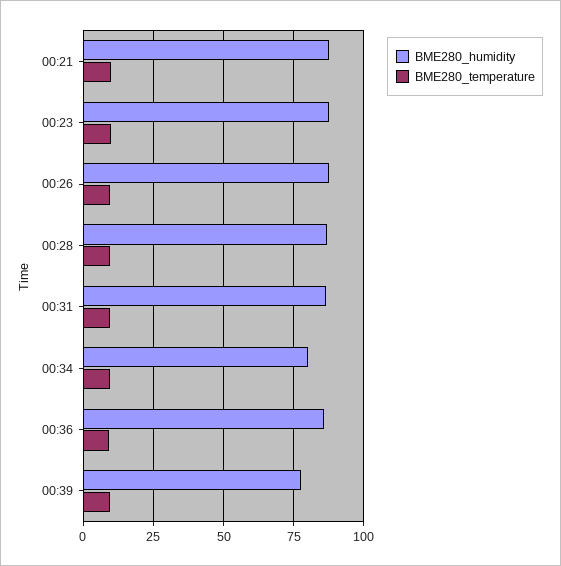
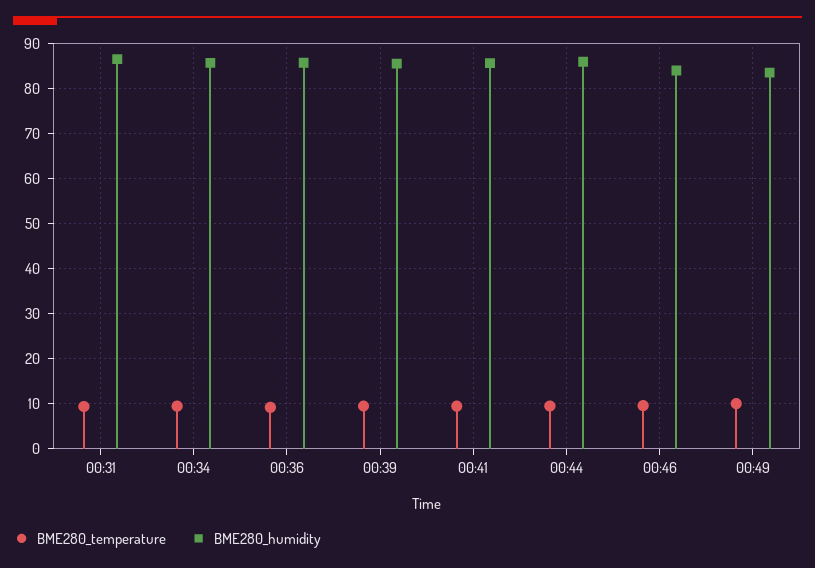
BME280_humidity, 00:21: 87.5 -> none
BME280_temperature, 00:21: 10 -> none
BME280_humidity, 00:23: 87.5 -> none
BME280_temperature, 00:23: 10 -> none
BME280_humidity, 00:26: 87.5 -> none
BME280_temperature, 00:26: 10 -> none
BME280_humidity, 00:28: 87.5 -> none
BME280_temperature, 00:28: 10 -> none
BME280_humidity, 00:34: 80 -> 86
BME280_humidity, 00:39: 77.5 -> 86
BME280_temperature, 00:41: none -> 10
BME280_humidity, 00:41: none -> 86
BME280_temperature, 00:44: none -> 10
BME280_humidity, 00:44: none -> 86
BME280_temperature, 00:46: none -> 10
BME280_humidity, 00:46: none -> 84
BME280_temperature, 00:49: none -> 10
BME280_humidity, 00:49: none -> 84

